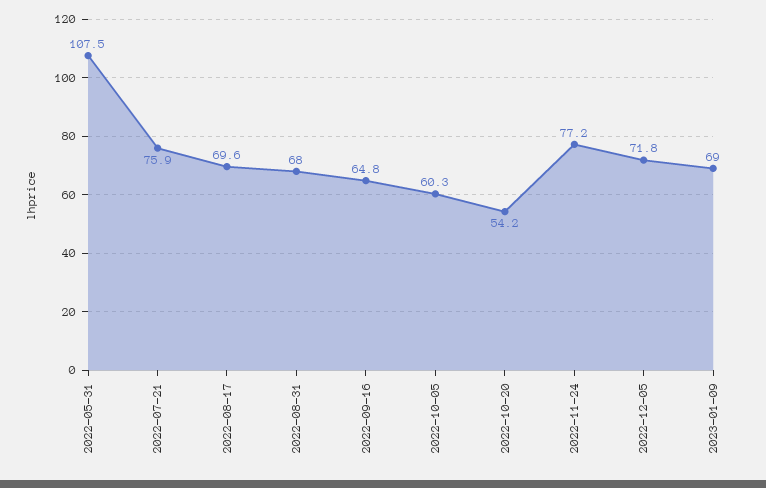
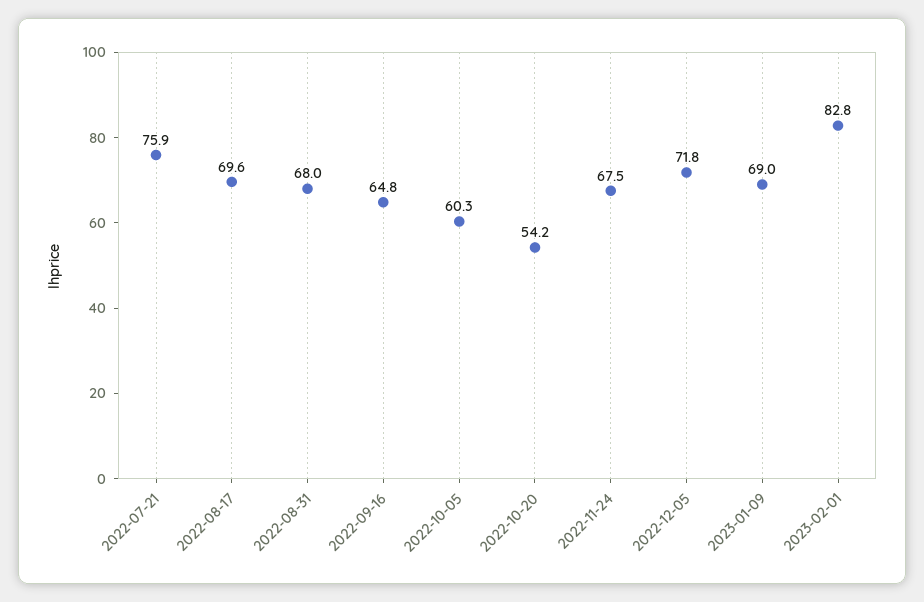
2022-05-31: 107.5 -> none
2022-11-24: 77.2 -> 67.5
2023-02-01: none -> 82.8

